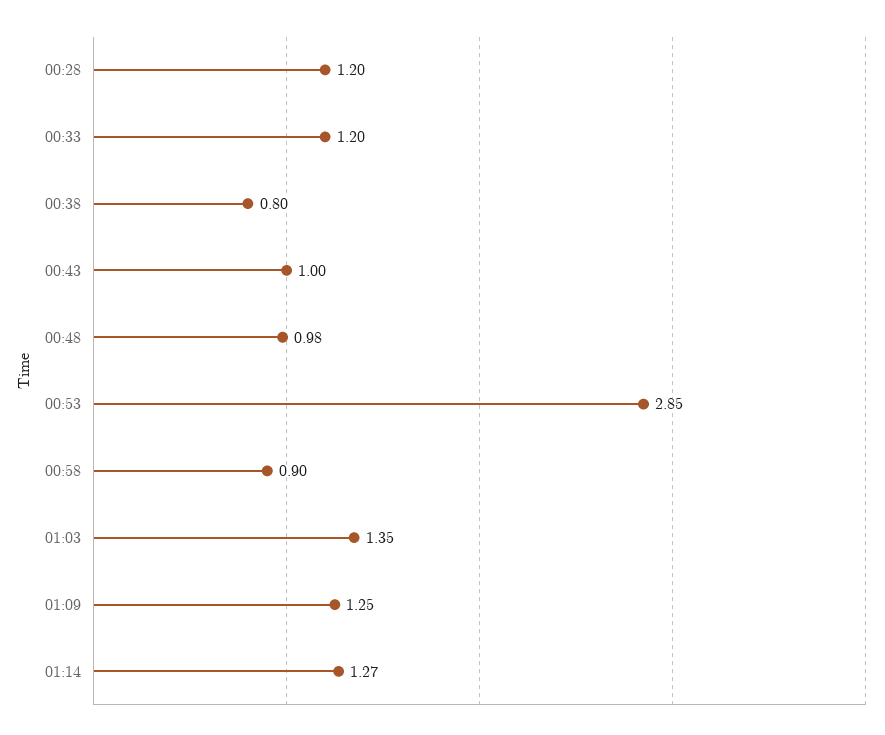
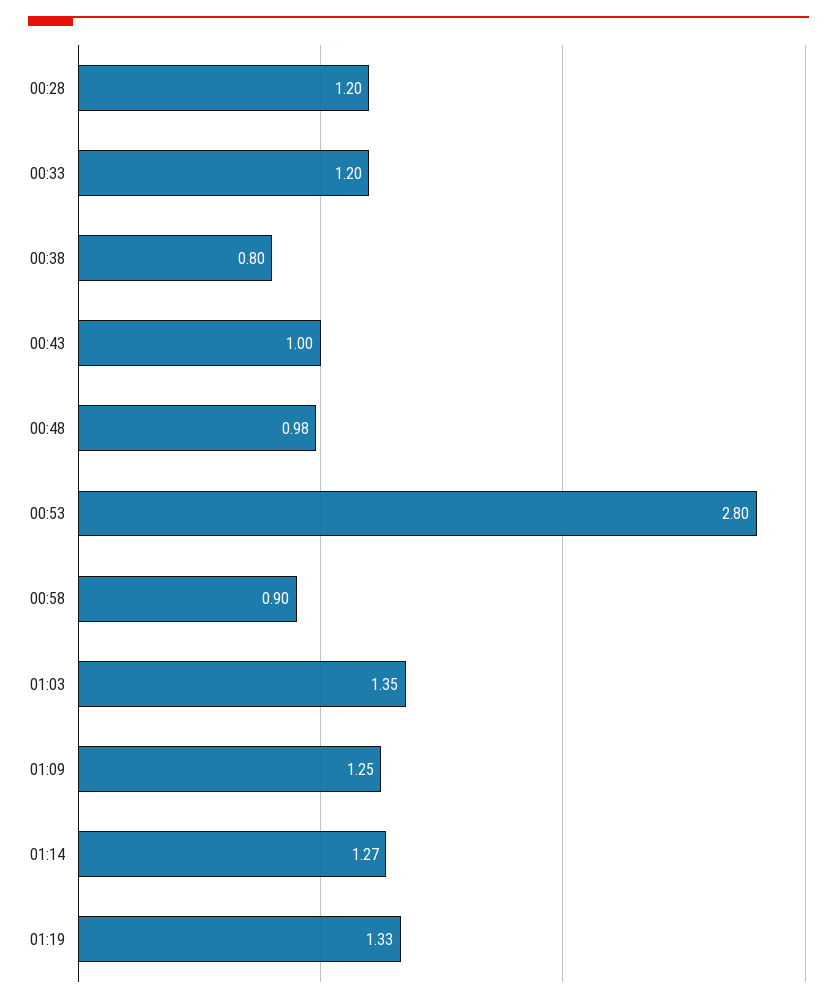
00:53: 2.85 -> 2.8
01:19: none -> 1.33

